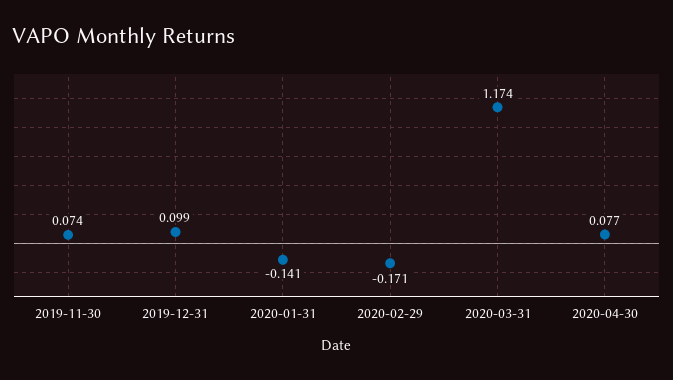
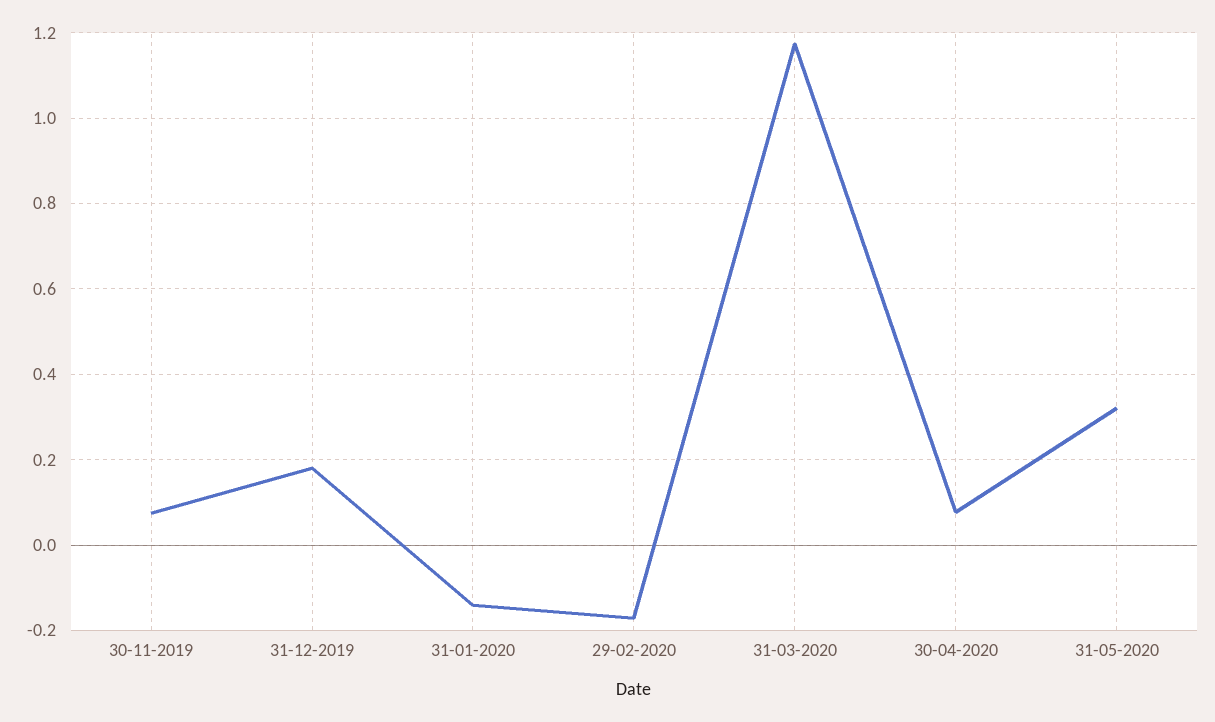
2019-12-31: 0.099 -> 0.18
31-05-2020: none -> 0.32

